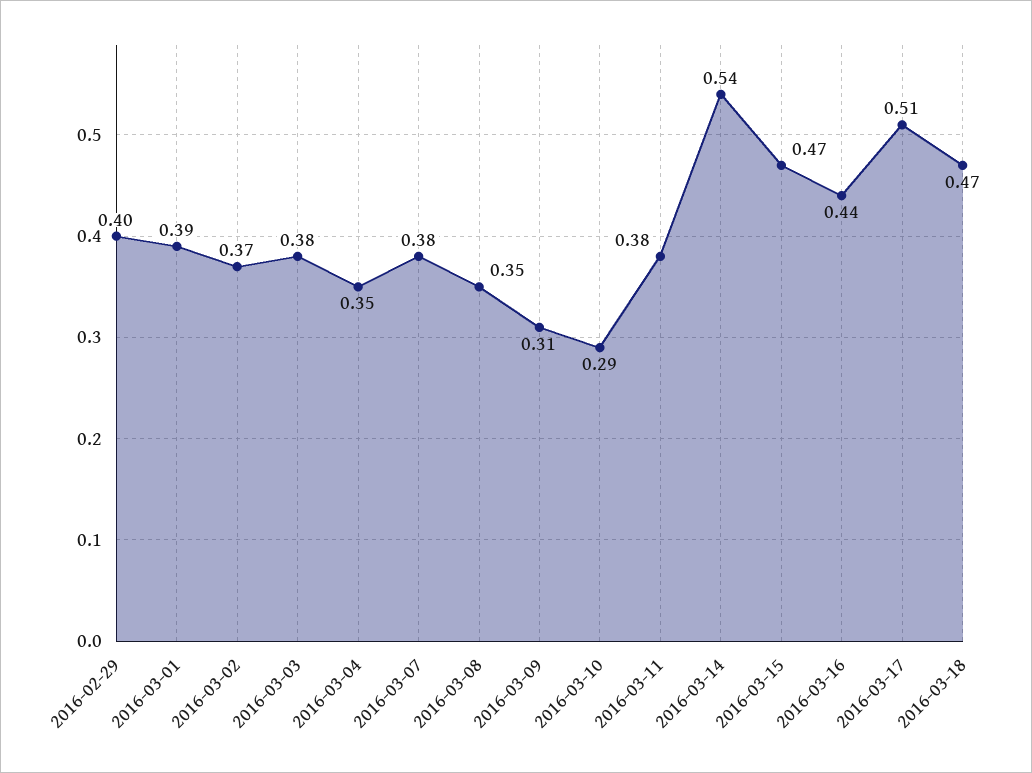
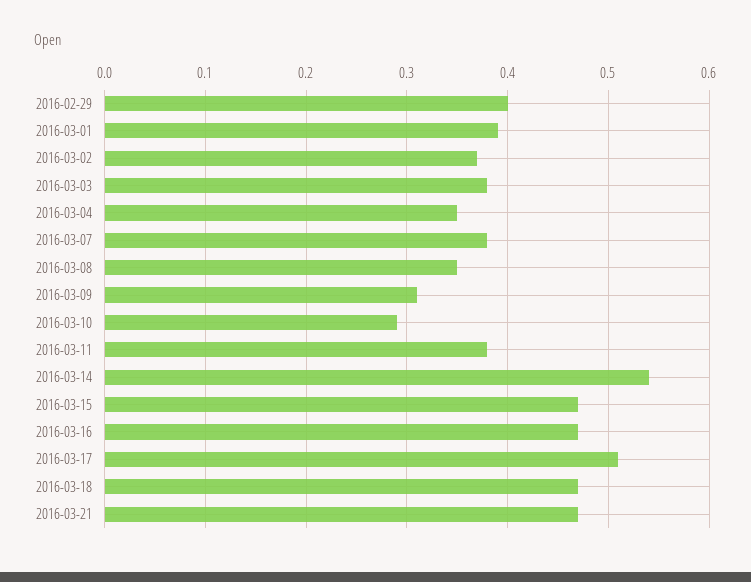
2016-03-16: 0.44 -> 0.47
2016-03-21: none -> 0.47

